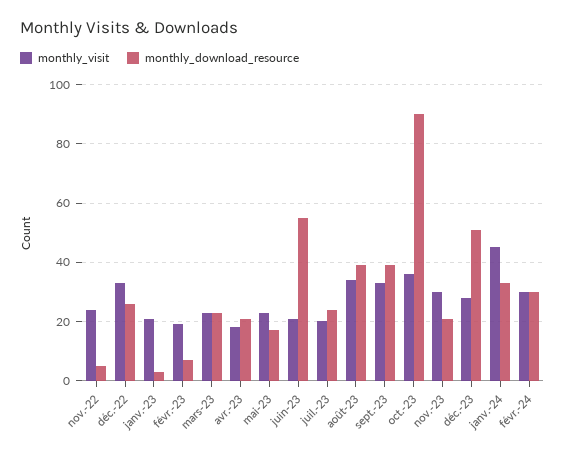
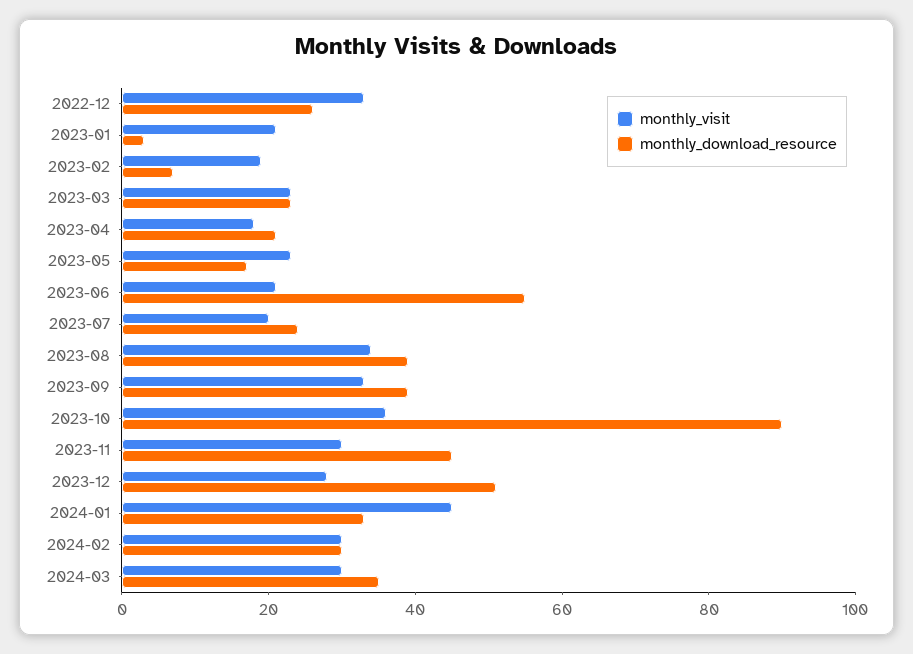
monthly_visit, nov.-22: 25 -> none
monthly_download_resource, nov.-22: 5 -> none
monthly_download_resource, nov.-23: 20 -> 45
monthly_visit, 2024-03: none -> 30
monthly_download_resource, 2024-03: none -> 35

